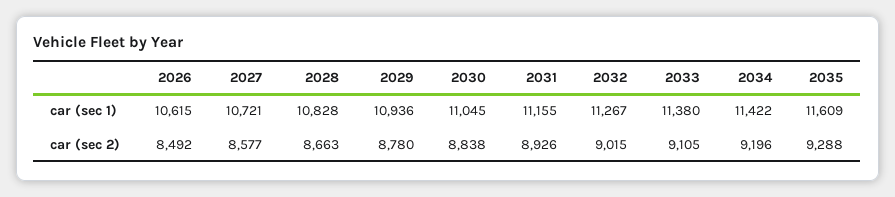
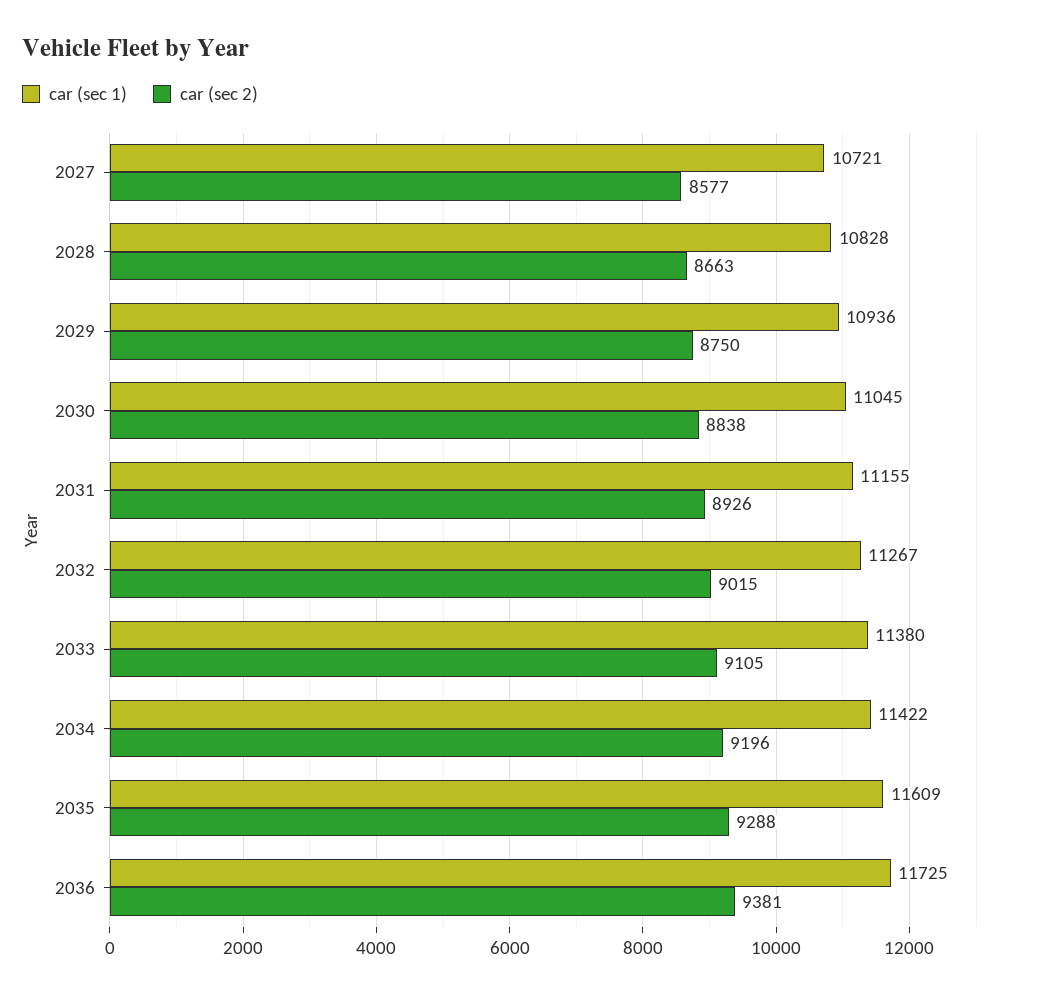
car (sec 1), 2026: 10615 -> none
car (sec 2), 2026: 8492 -> none
car (sec 2), 2029: 8780 -> 8750
car (sec 1), 2036: none -> 11725
car (sec 2), 2036: none -> 9381

